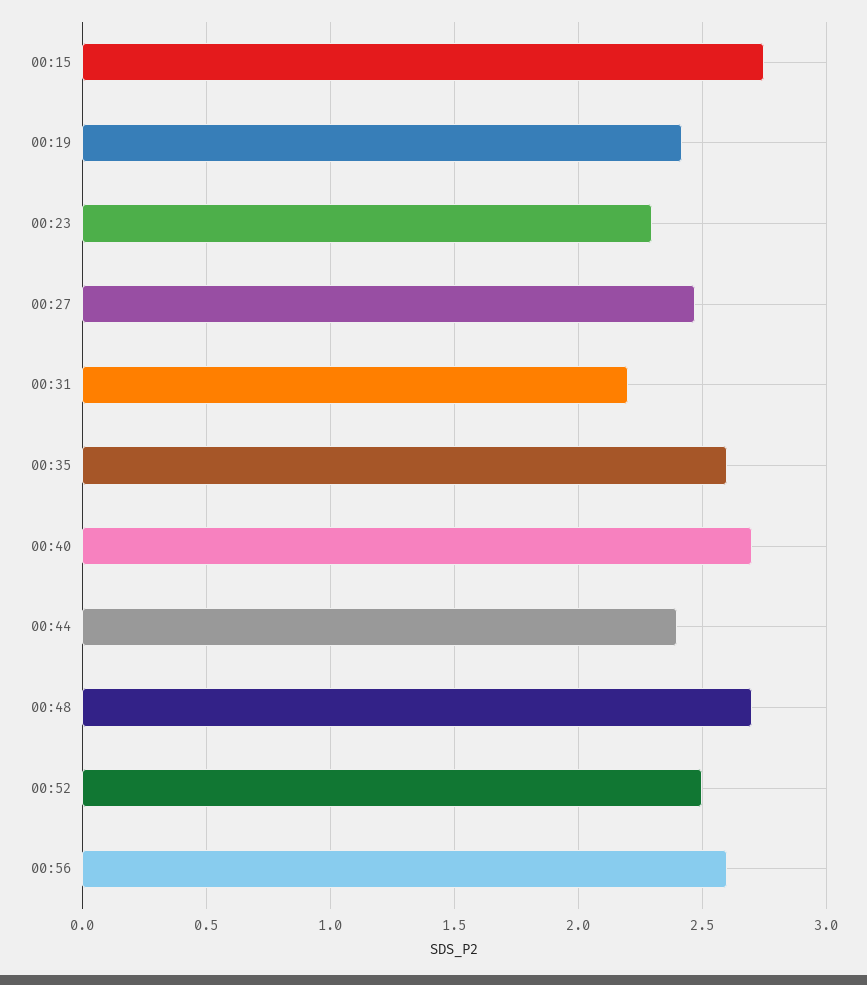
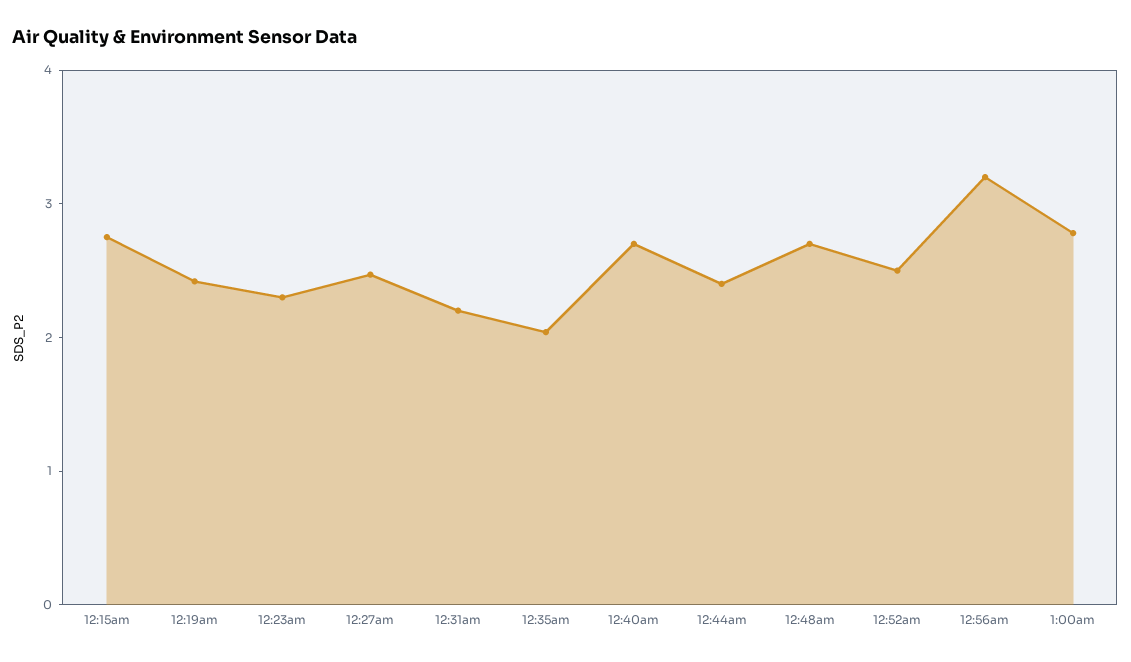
00:35: 2.6 -> 2
00:56: 2.6 -> 3.2
1:00am: none -> 2.8

